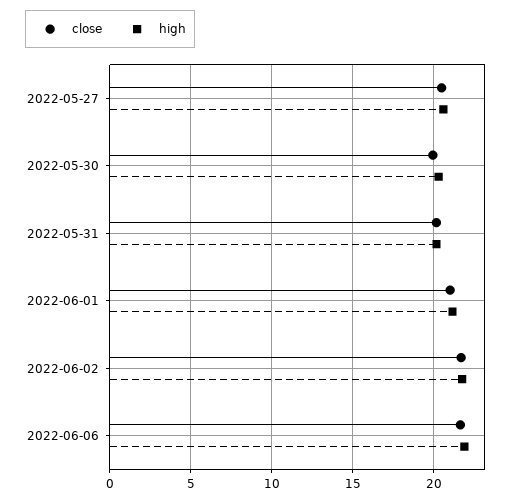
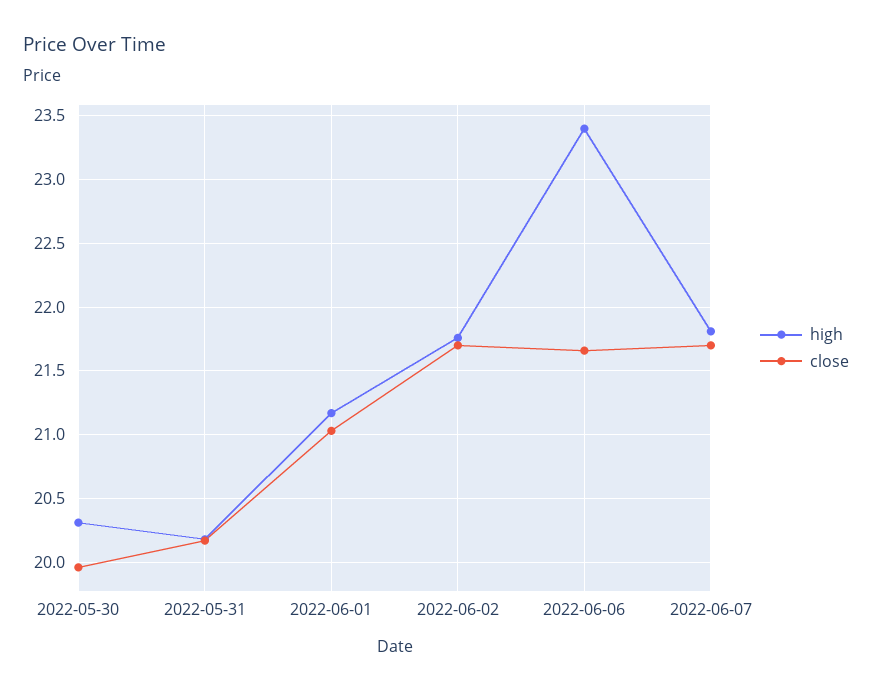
close, 2022-05-27: 20.5 -> none
high, 2022-05-27: 20.5 -> none
high, 2022-06-06: 22 -> 23.4
high, 2022-06-07: none -> 21.8
close, 2022-06-07: none -> 21.7

